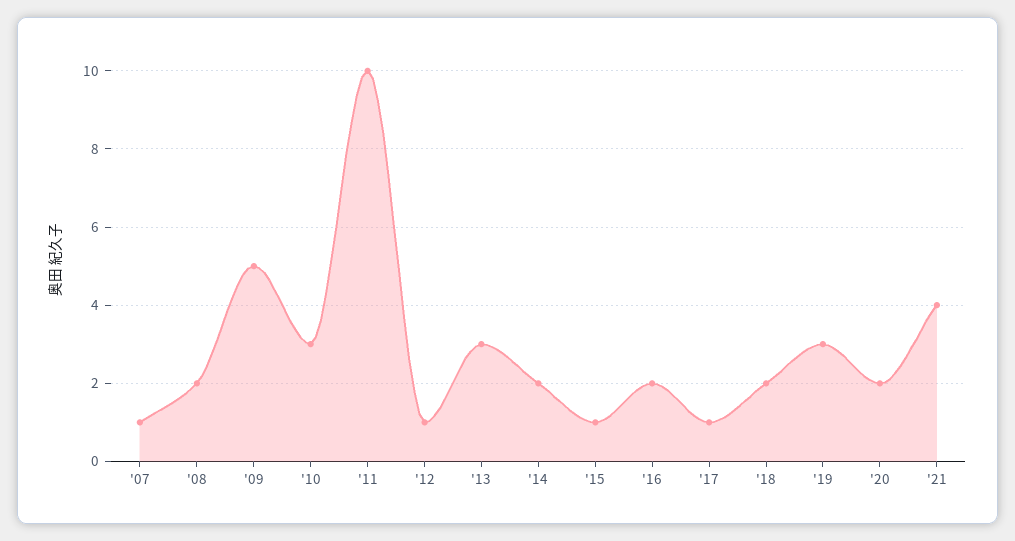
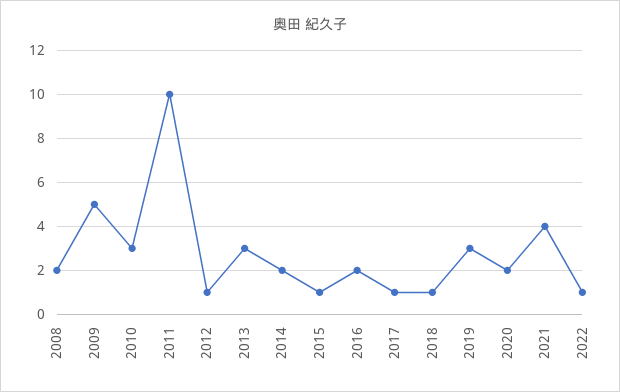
'07: 1 -> none
'18: 2 -> 1
2022: none -> 1

